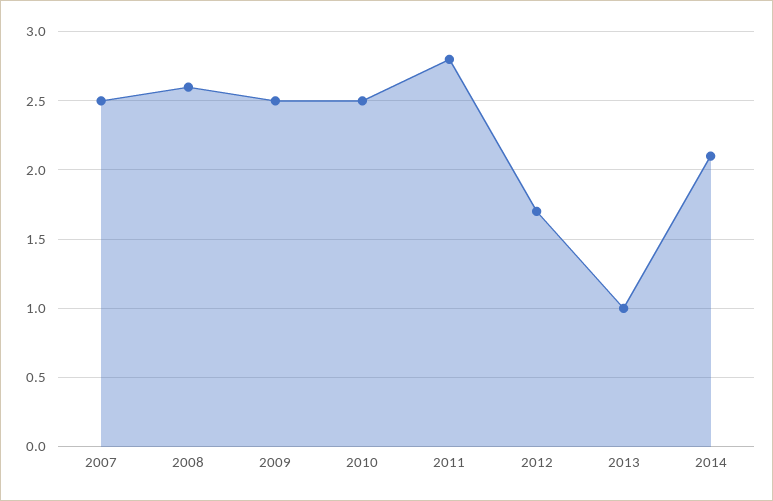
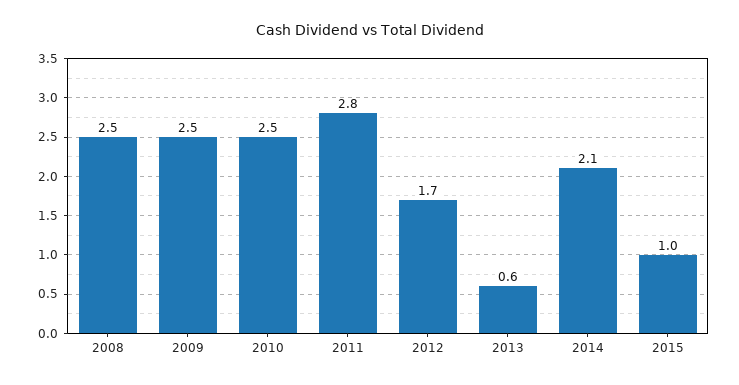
2007: 2.5 -> none
2008: 2.6 -> 2.5
2013: 1 -> 0.6
2015: none -> 1

